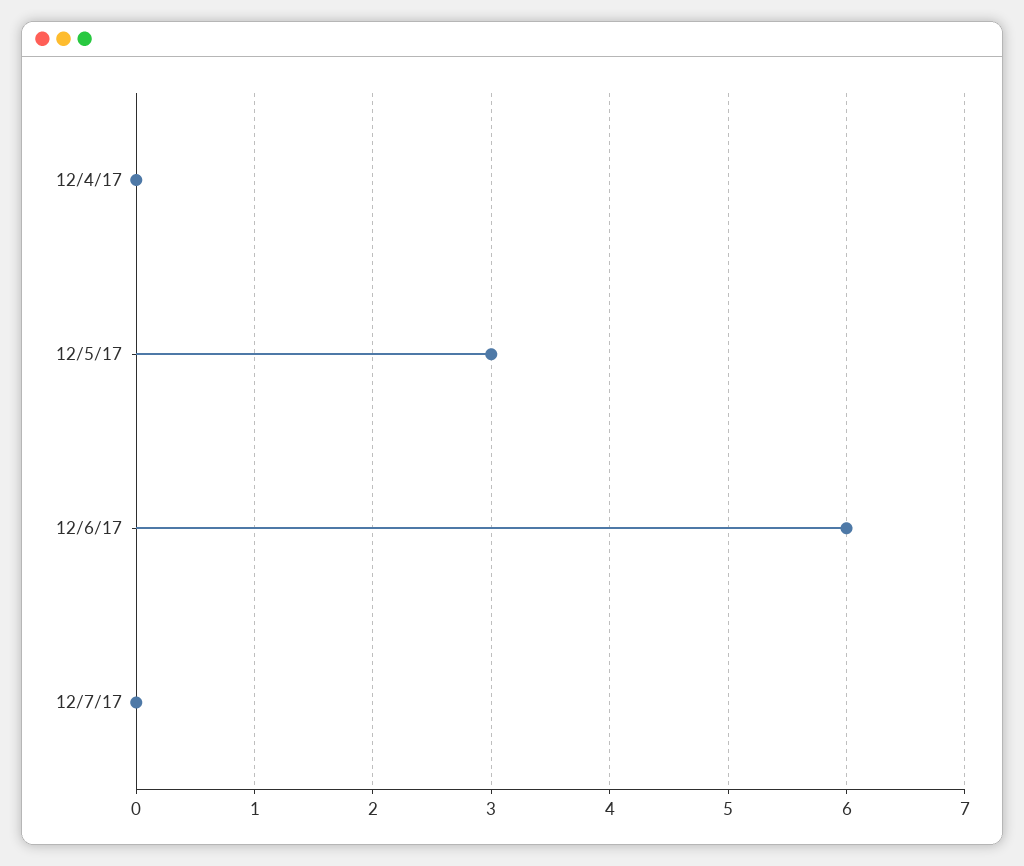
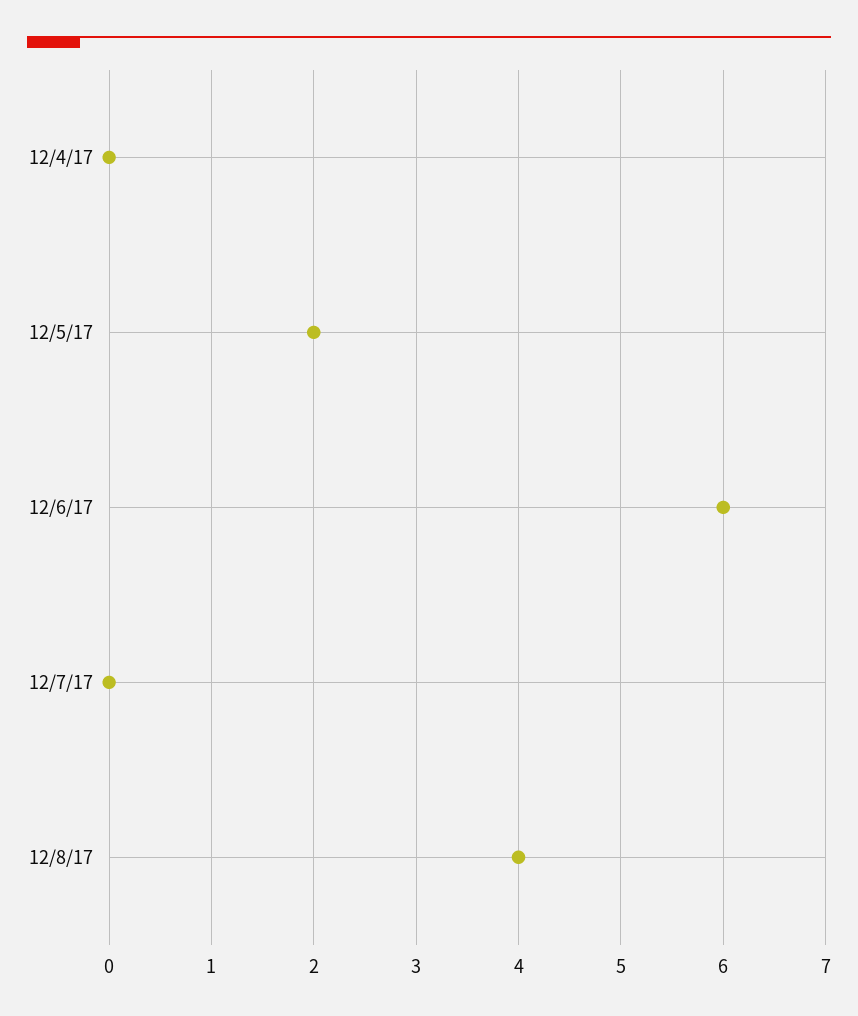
12/5/17: 3 -> 2
12/8/17: none -> 4

